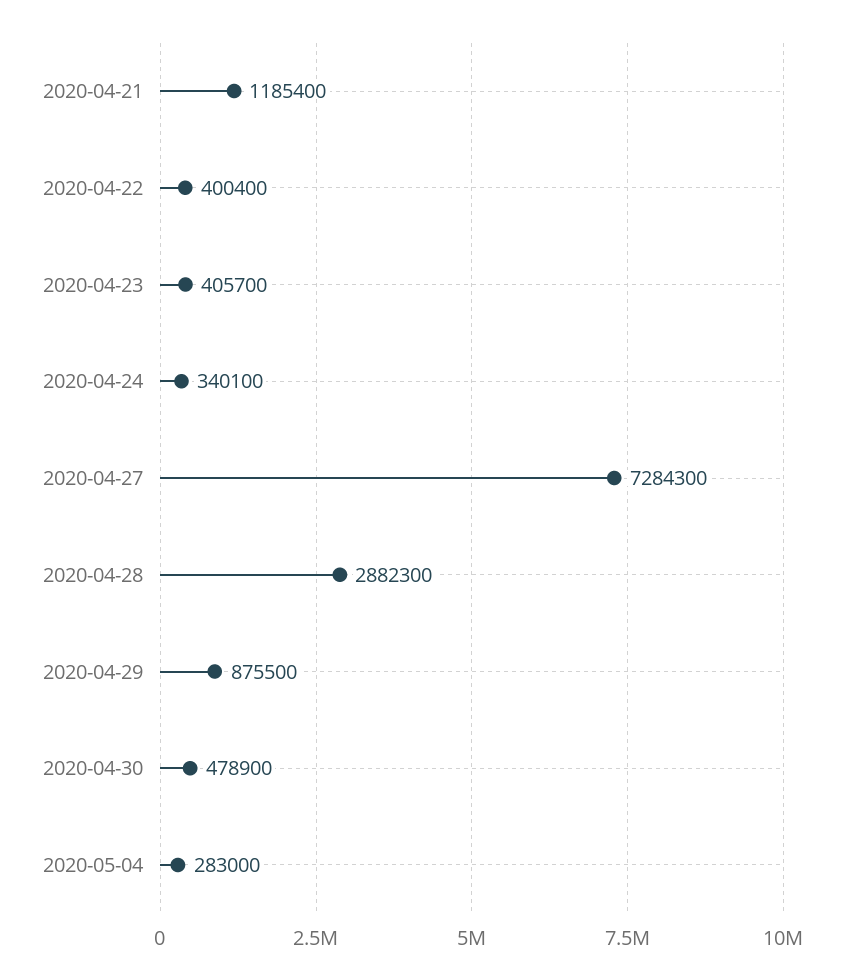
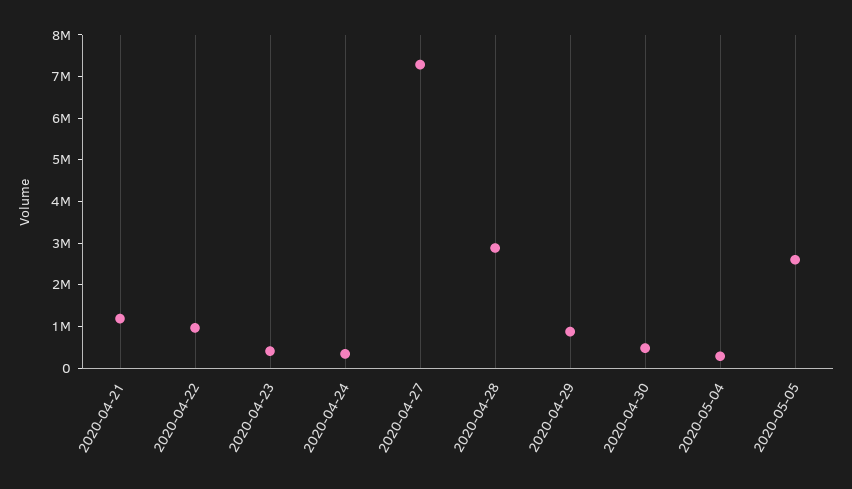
2020-04-22: 400400 -> 1000000
2020-05-05: none -> 2600000

